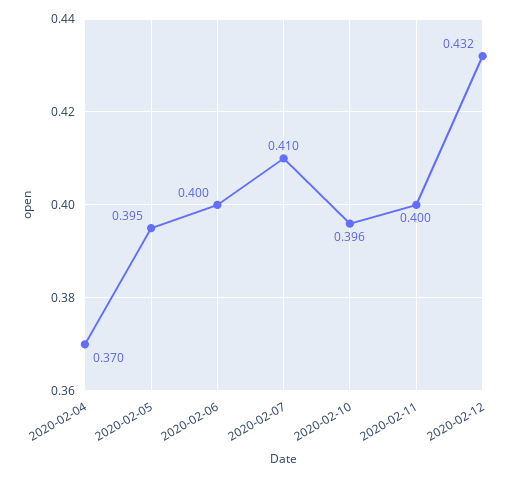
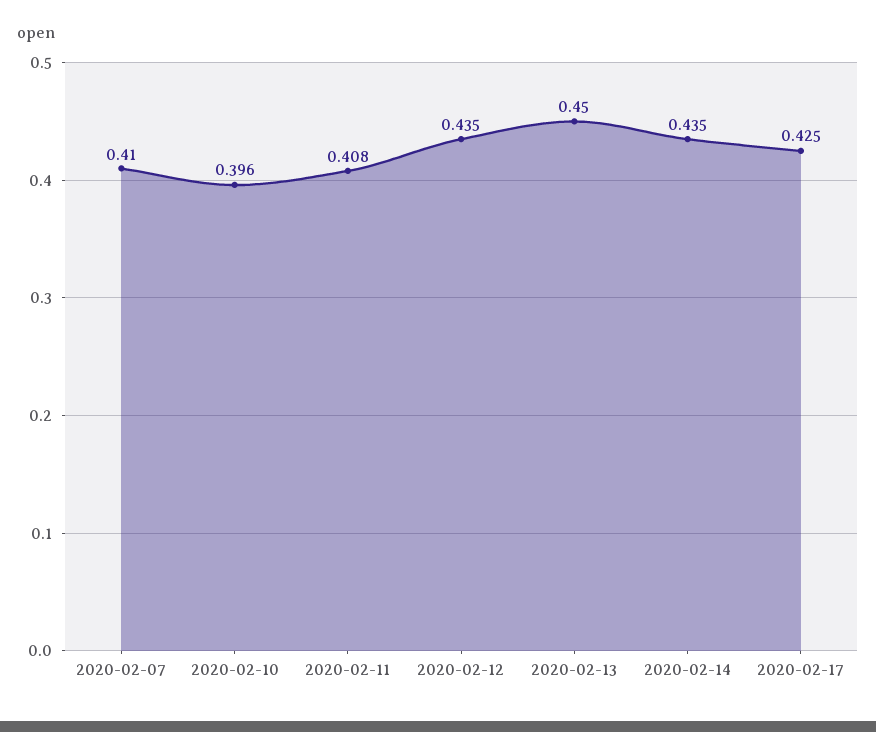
2020-02-04: 0.37 -> none
2020-02-05: 0.395 -> none
2020-02-06: 0.4 -> none
2020-02-11: 0.4 -> 0.408
2020-02-12: 0.432 -> 0.435
2020-02-13: none -> 0.45
2020-02-14: none -> 0.435
2020-02-17: none -> 0.425

